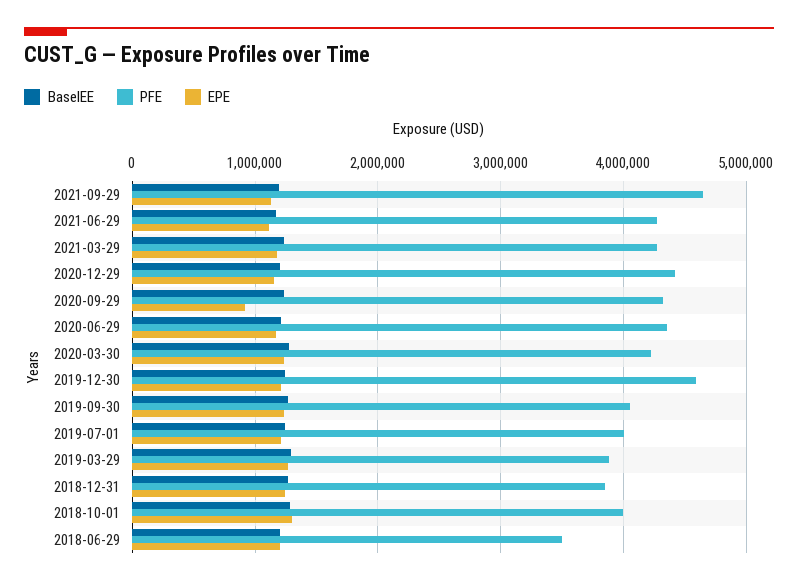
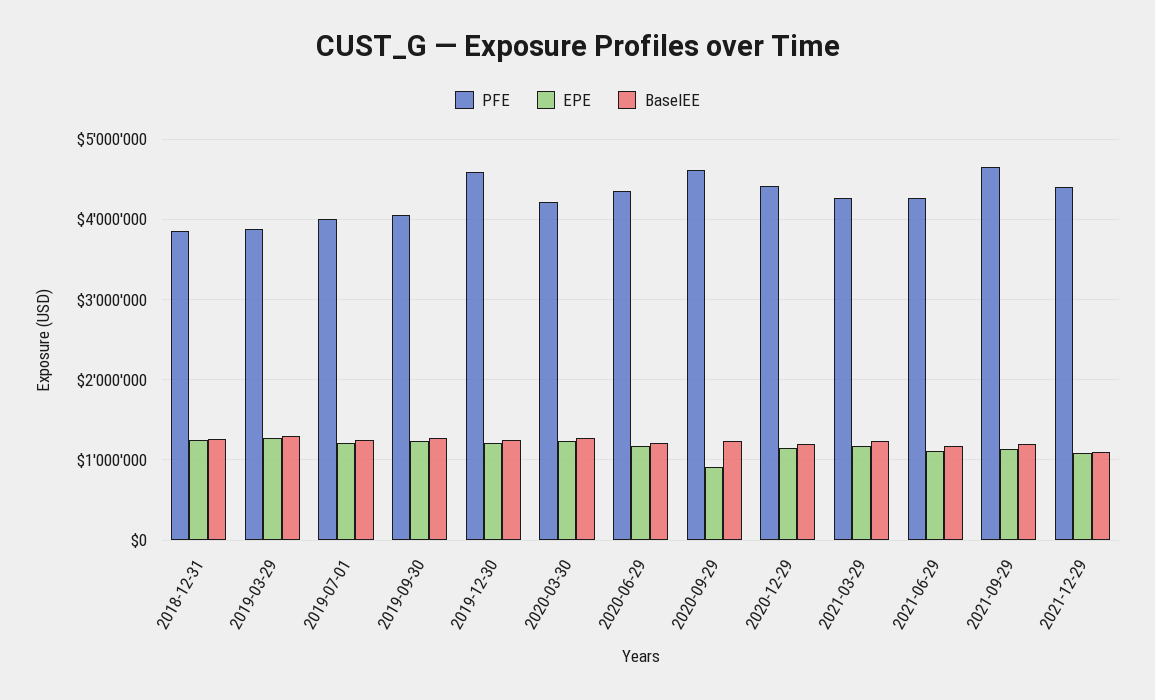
PFE, 2020-09-29: 4300000 -> 4600000
BaselEE, 2018-10-01: 1300000 -> none
PFE, 2018-10-01: 4000000 -> none
EPE, 2018-10-01: 1300000 -> none
BaselEE, 2018-06-29: 1200000 -> none
PFE, 2018-06-29: 3500000 -> none
EPE, 2018-06-29: 1200000 -> none
PFE, 2021-12-29: none -> 4400000
EPE, 2021-12-29: none -> 1100000
BaselEE, 2021-12-29: none -> 1100000

